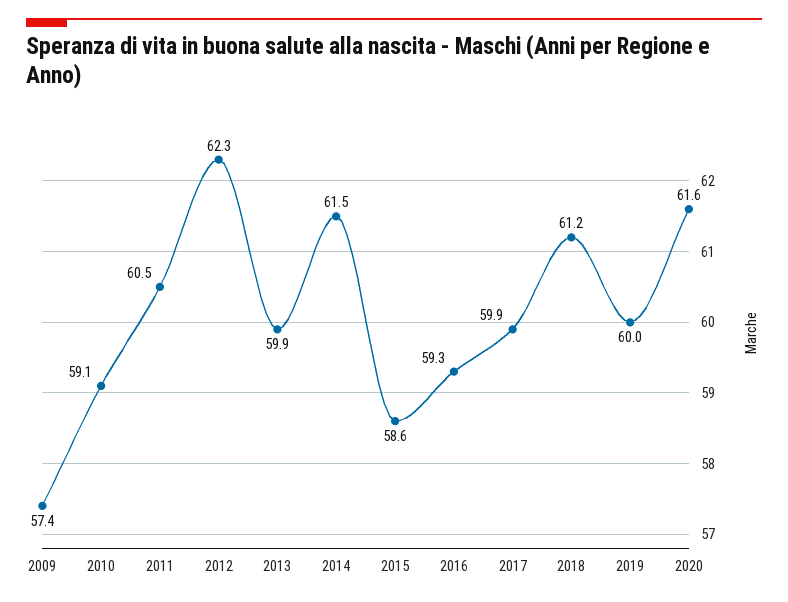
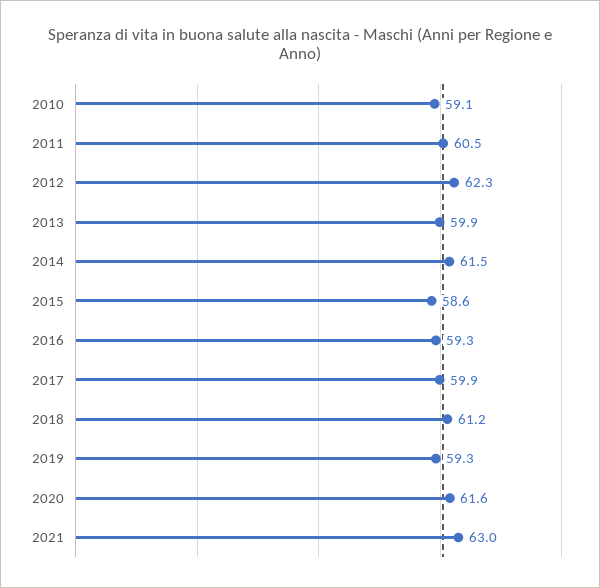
2009: 57.4 -> none
2019: 60 -> 59.3
2021: none -> 63

